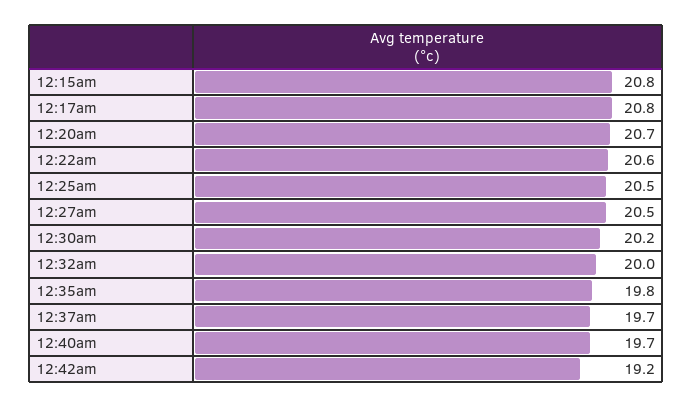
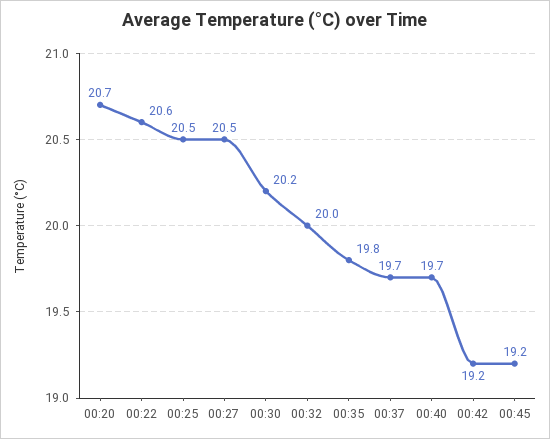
12:15am: 20.8 -> none
12:17am: 20.8 -> none
00:45: none -> 19.2

